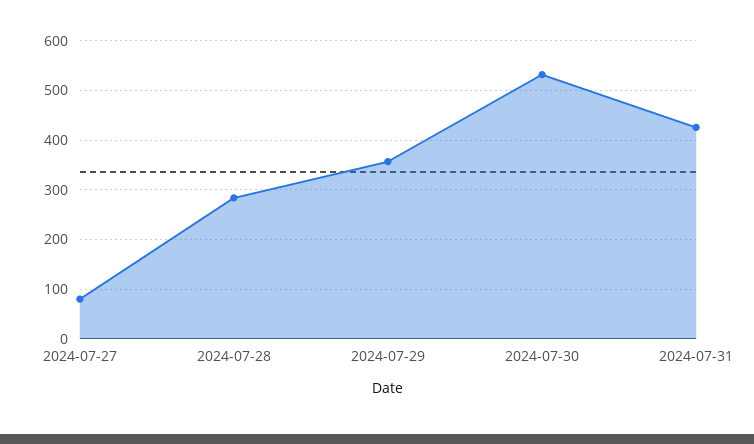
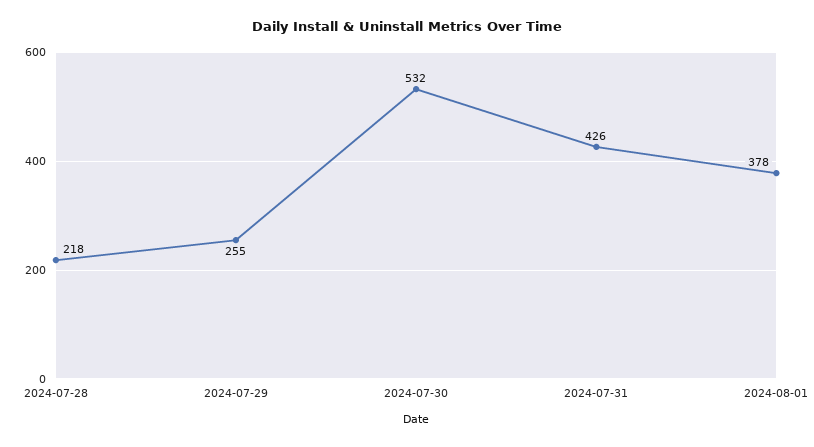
2024-07-27: 80 -> none
2024-07-28: 280 -> 218
2024-07-29: 360 -> 255
2024-08-01: none -> 378

